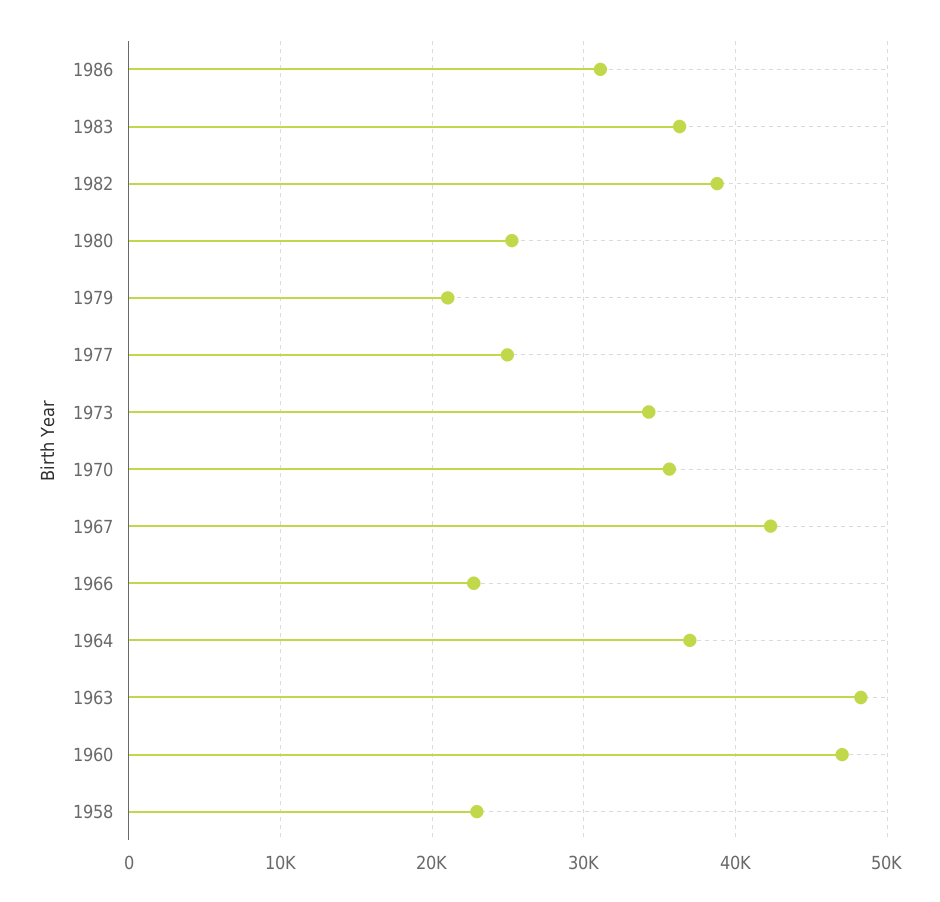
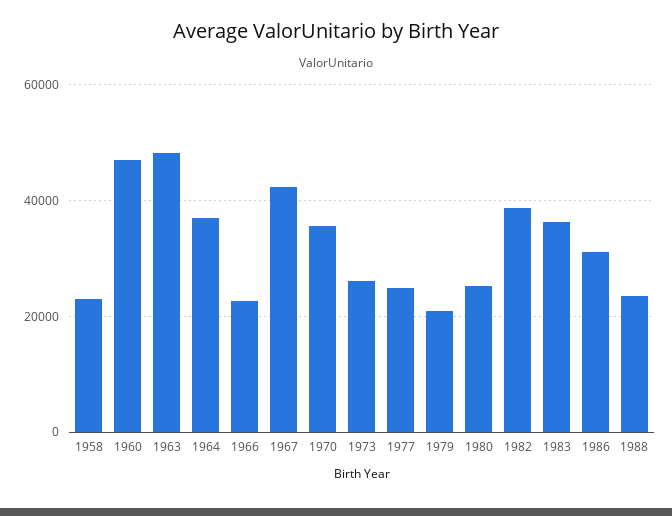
1973: 34000 -> 26000
1988: none -> 24000

